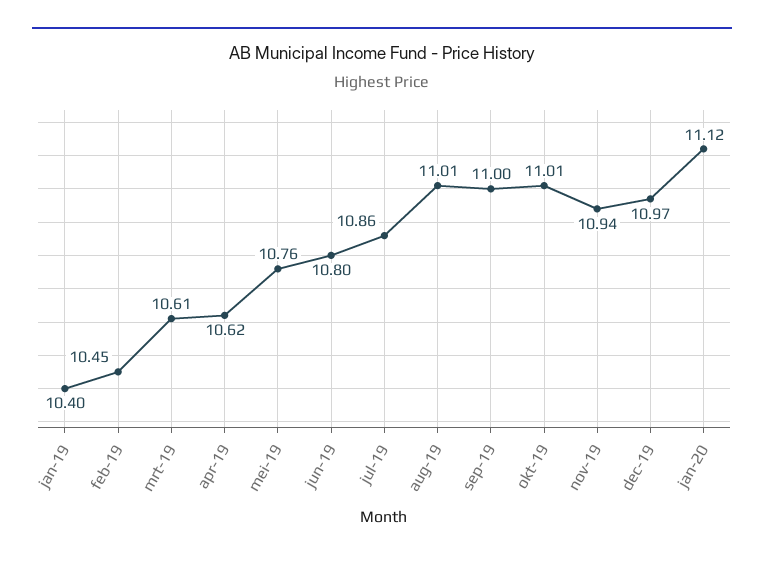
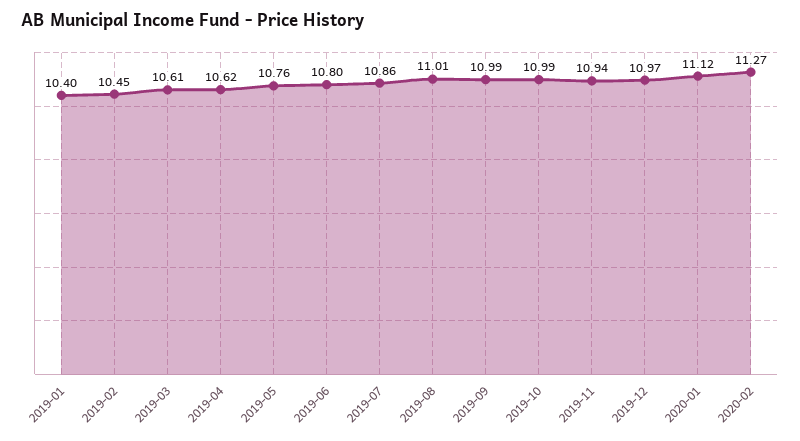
sep-19: 11 -> 10.99
okt-19: 11.01 -> 10.99
2020-02: none -> 11.27

